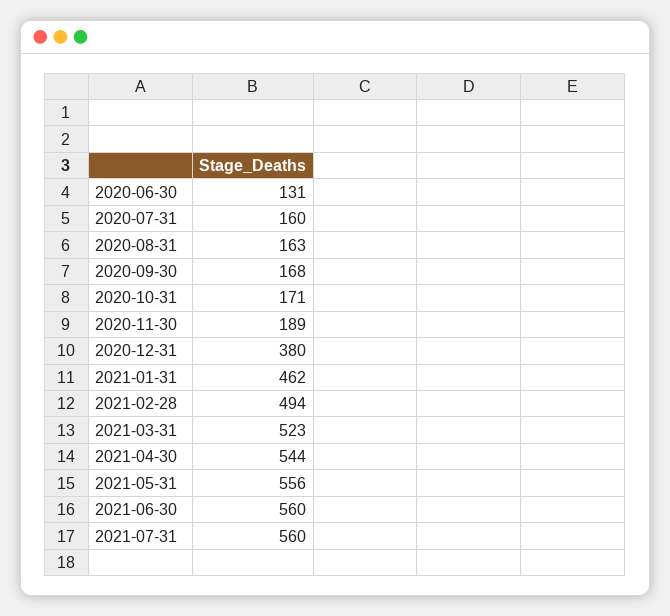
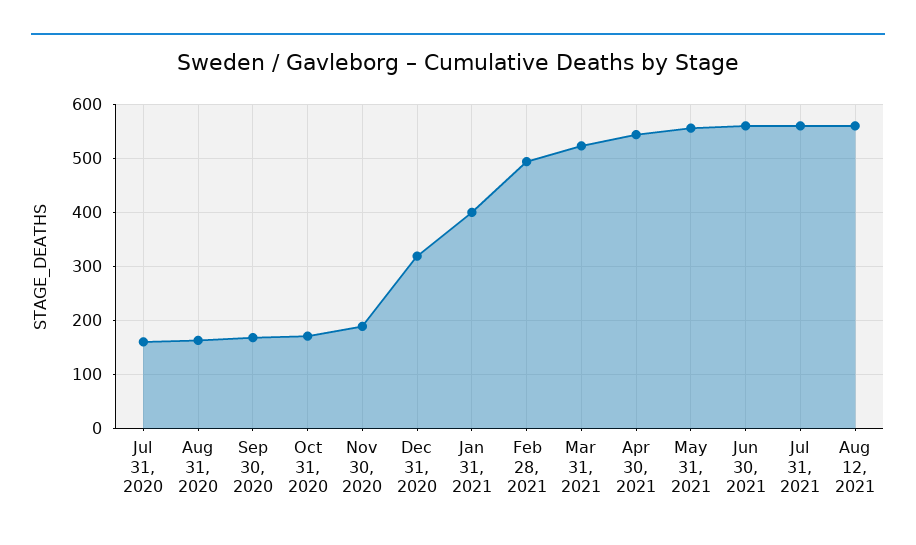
2020-06-30: 131 -> none
2020-12-31: 380 -> 320
2021-01-31: 462 -> 400
Aug 12, 2021: none -> 560

